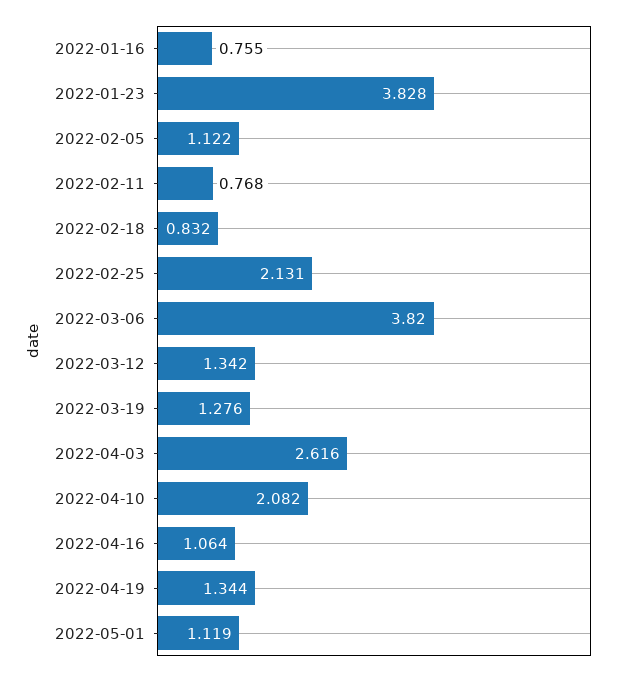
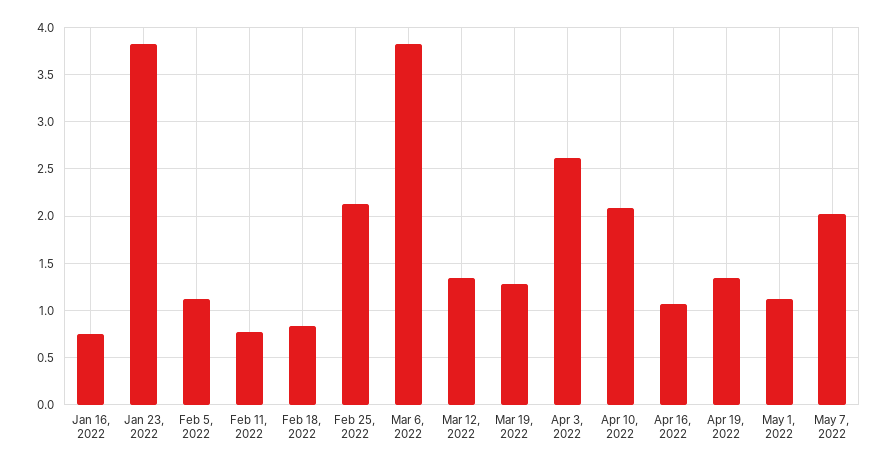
May 7, 2022: none -> 2

